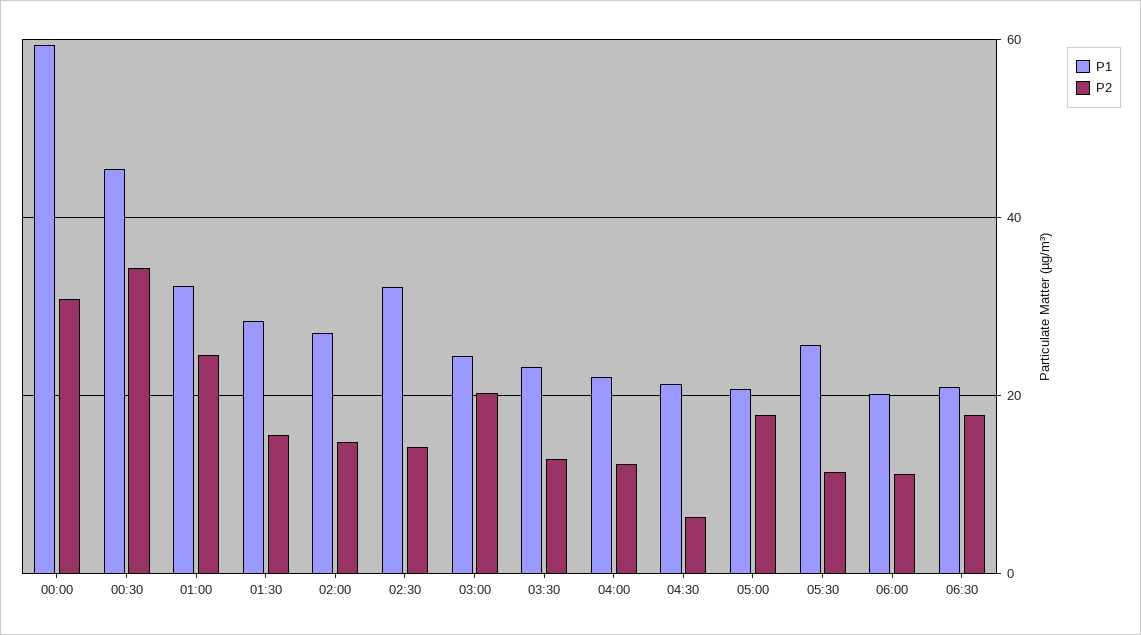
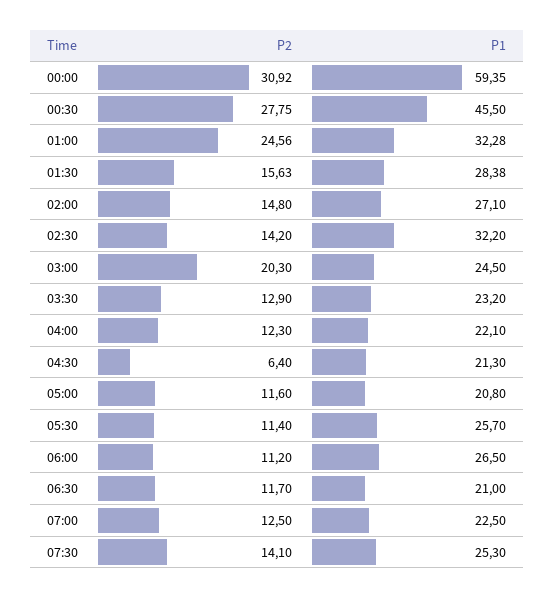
P2, 00:30: 34 -> 27.75
P2, 05:00: 18 -> 11.6
P1, 06:00: 20 -> 26.5
P2, 06:30: 18 -> 11.7
P2, 07:00: none -> 12.5
P1, 07:00: none -> 22.5
P2, 07:30: none -> 14.1
P1, 07:30: none -> 25.3

